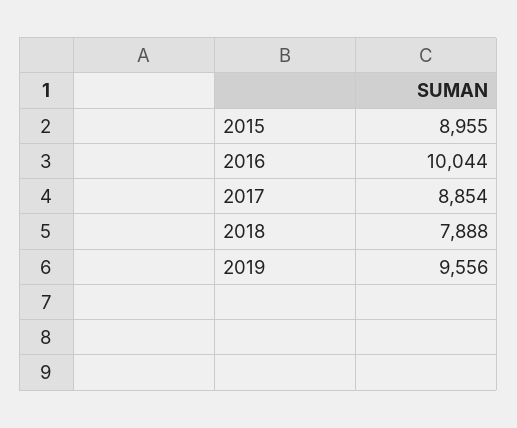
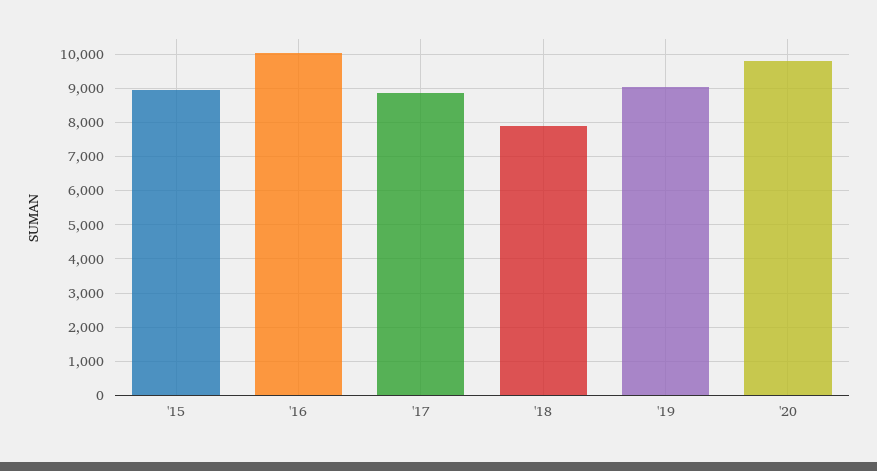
2019: 9556 -> 9000
'20: none -> 9800

